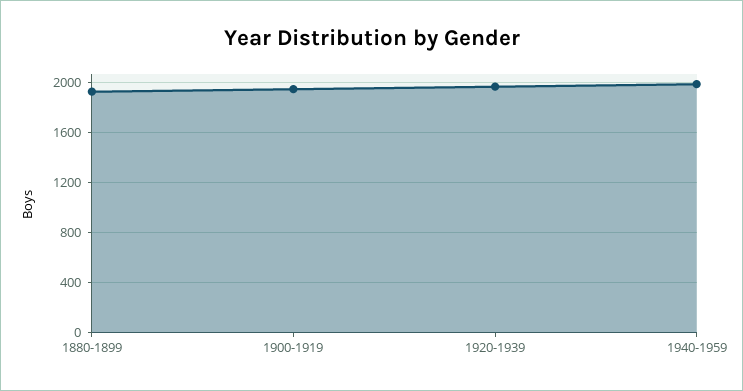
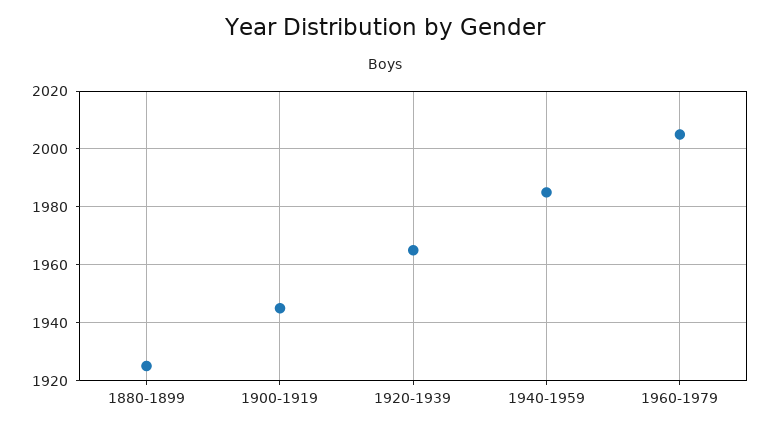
1960-1979: none -> 2005

